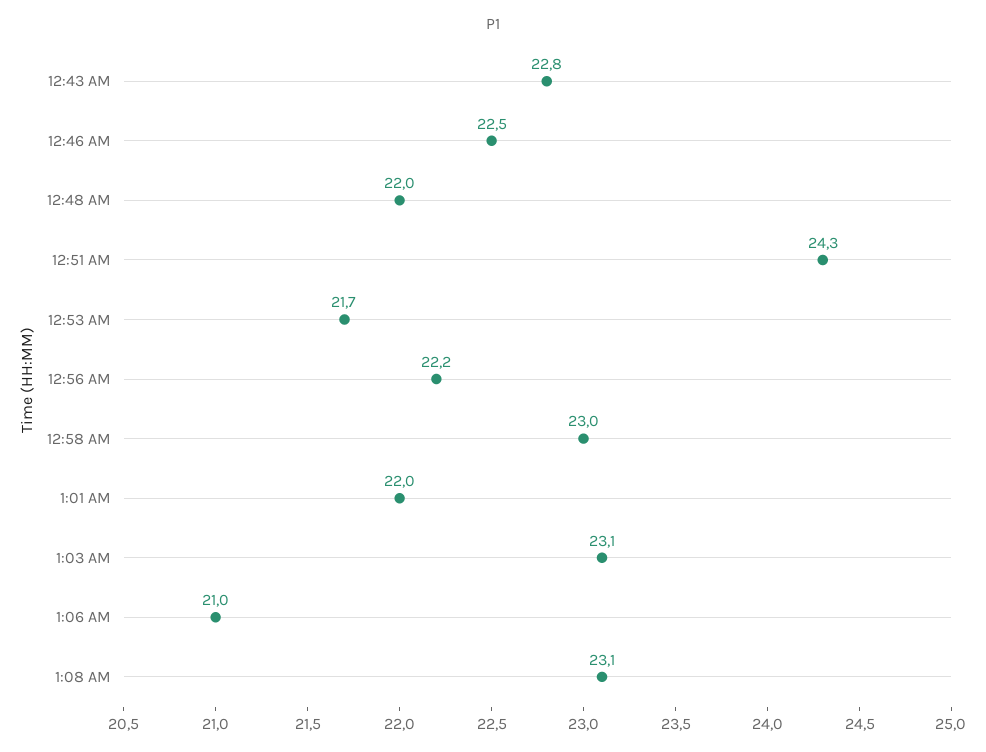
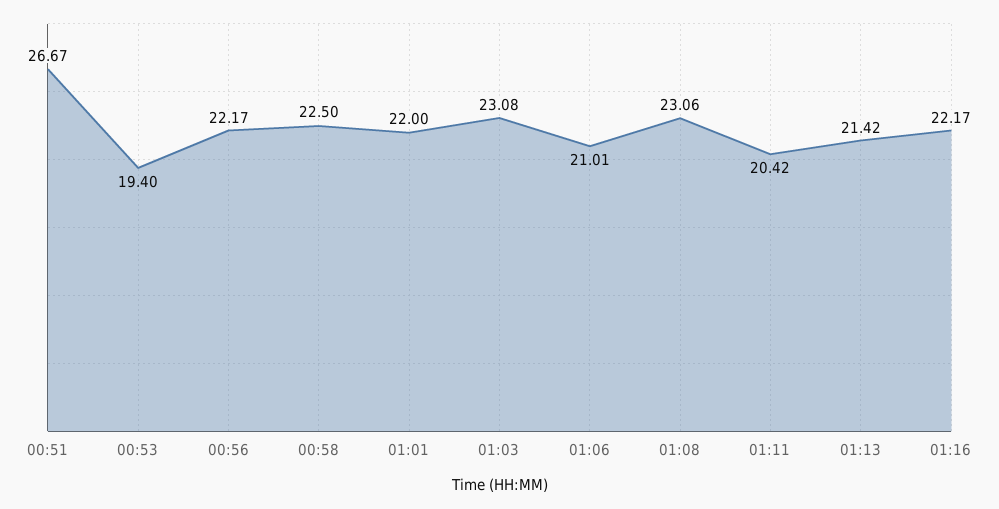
12:43 AM: 22.8 -> none
12:46 AM: 22.5 -> none
12:48 AM: 22 -> none
12:51 AM: 24.3 -> 26.67
12:53 AM: 21.7 -> 19.4
12:58 AM: 23 -> 22.5
01:11: none -> 20.42
01:13: none -> 21.42
01:16: none -> 22.17

